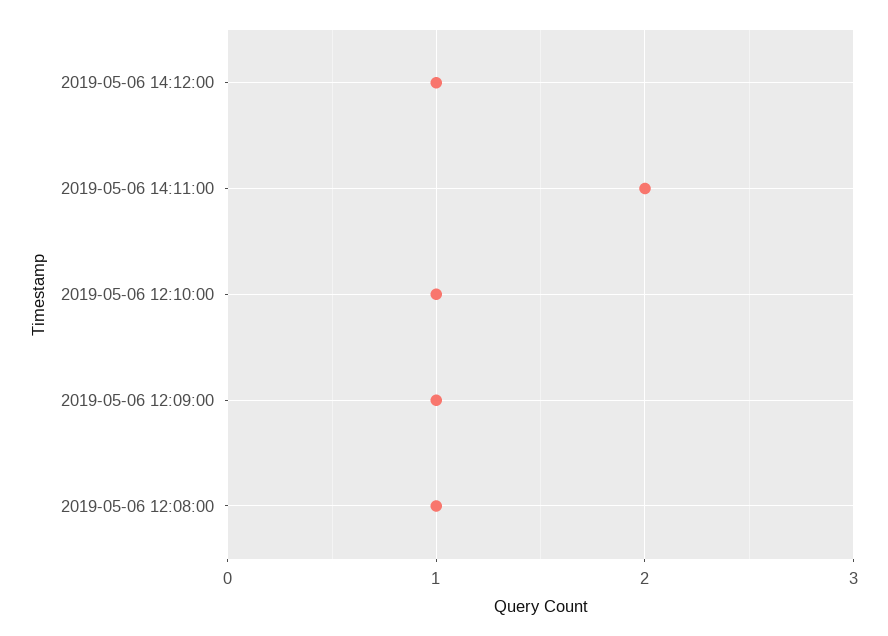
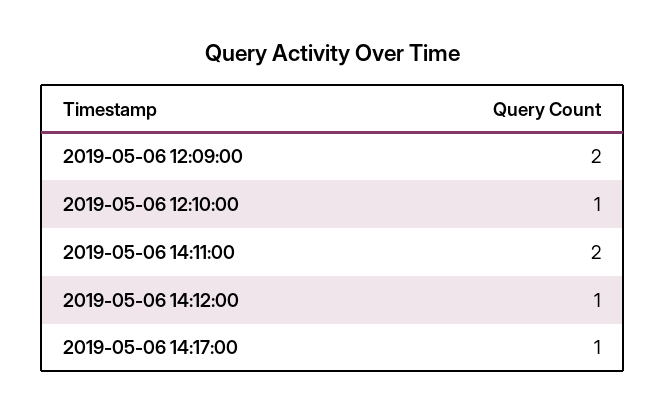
2019-05-06 12:09:00: 1 -> 2
2019-05-06 12:08:00: 1 -> none
2019-05-06 14:17:00: none -> 1

